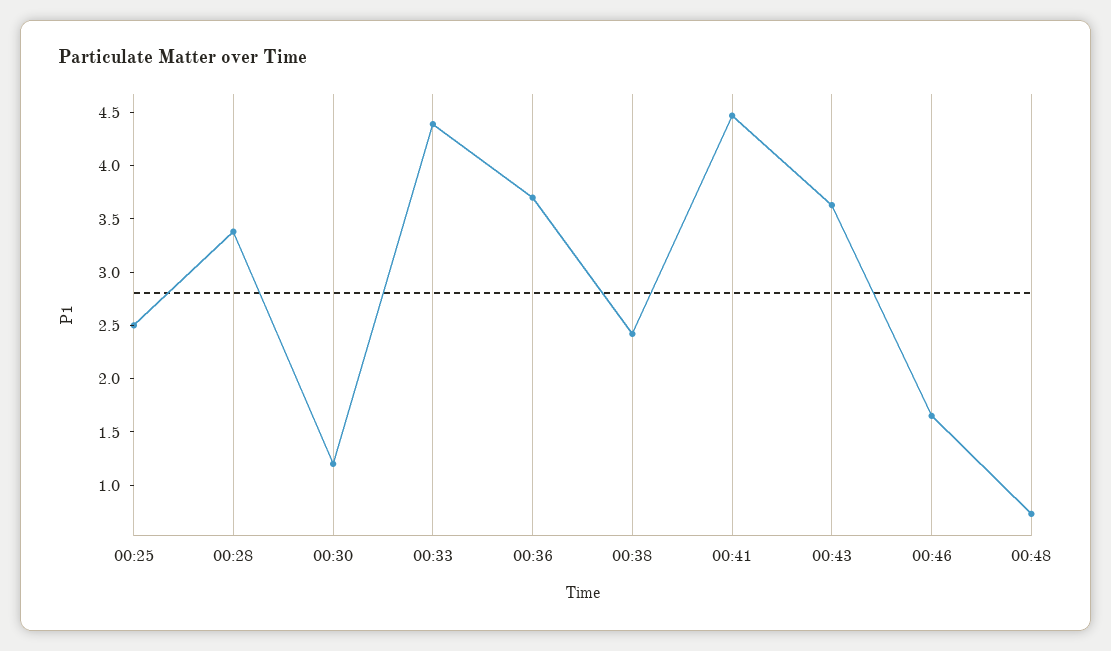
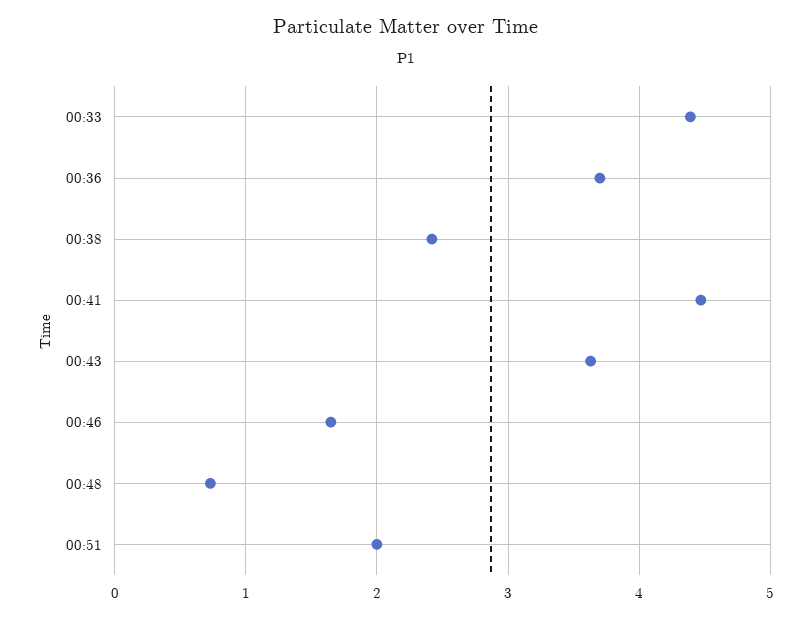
00:25: 2.5 -> none
00:28: 3.4 -> none
00:30: 1.2 -> none
00:51: none -> 2

